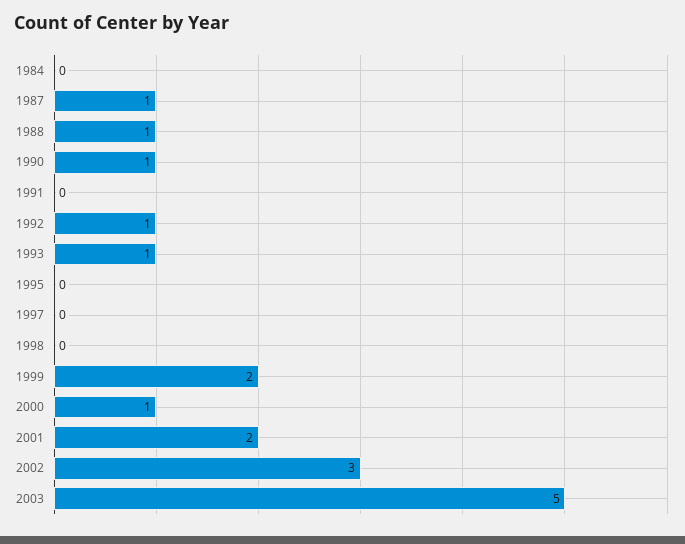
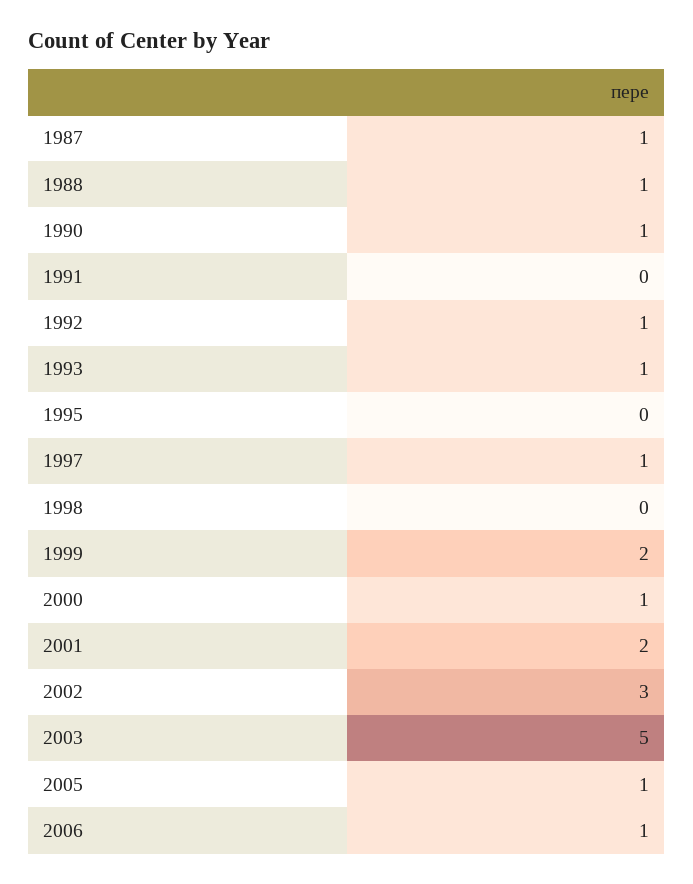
1984: 0 -> none
1997: 0 -> 1
2005: none -> 1
2006: none -> 1

